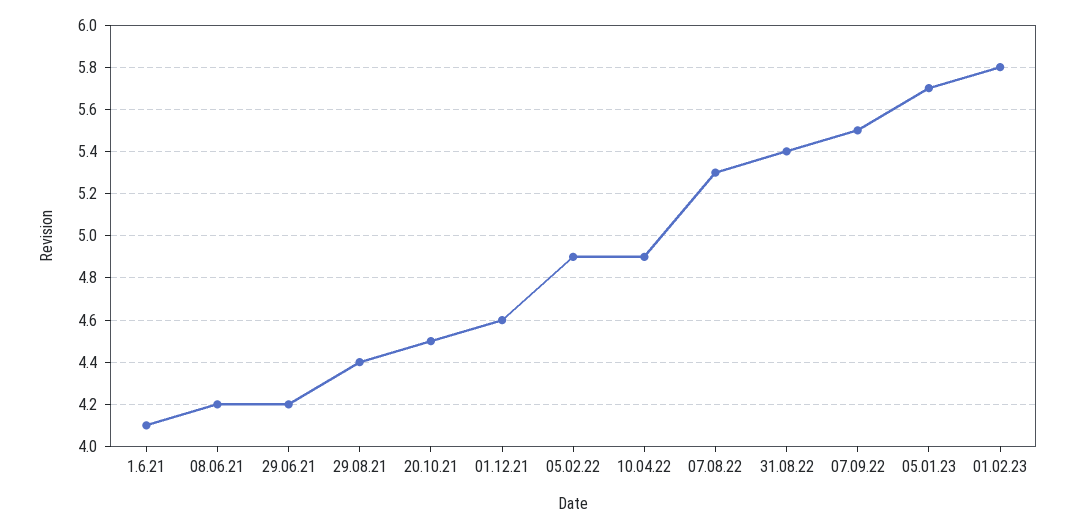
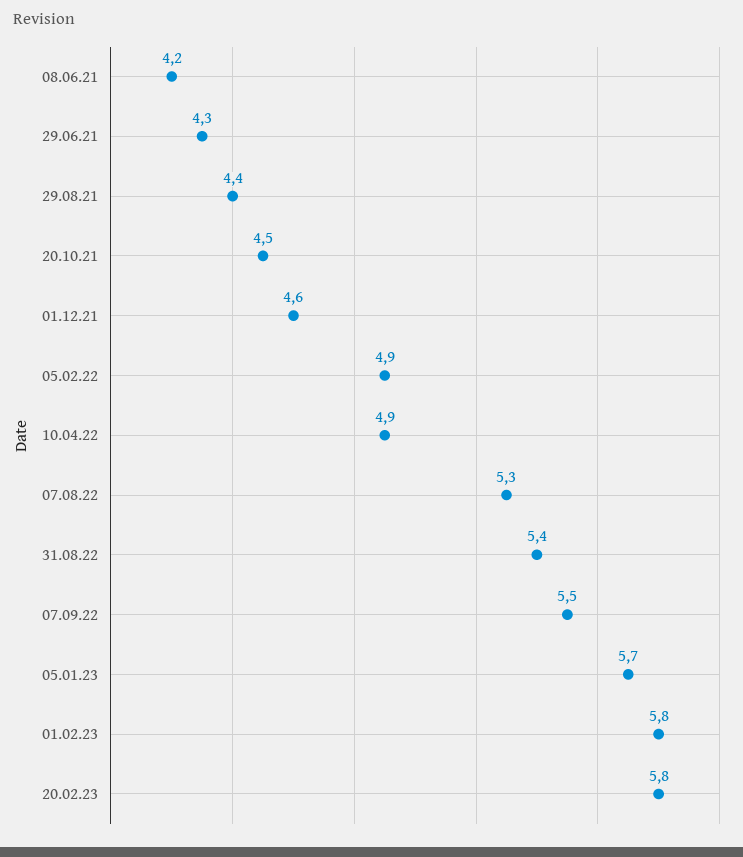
1.6.21: 4.1 -> none
29.06.21: 4.2 -> 4.3
20.02.23: none -> 5.8

